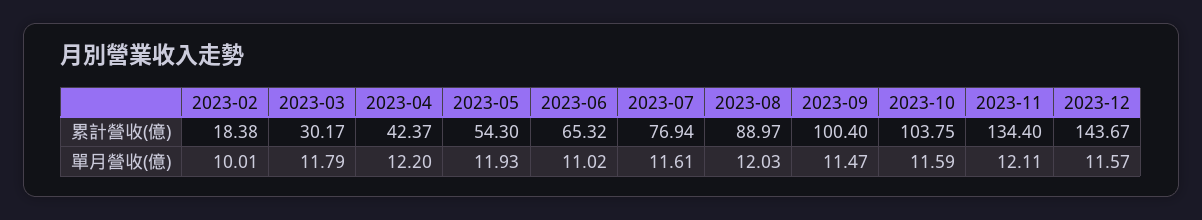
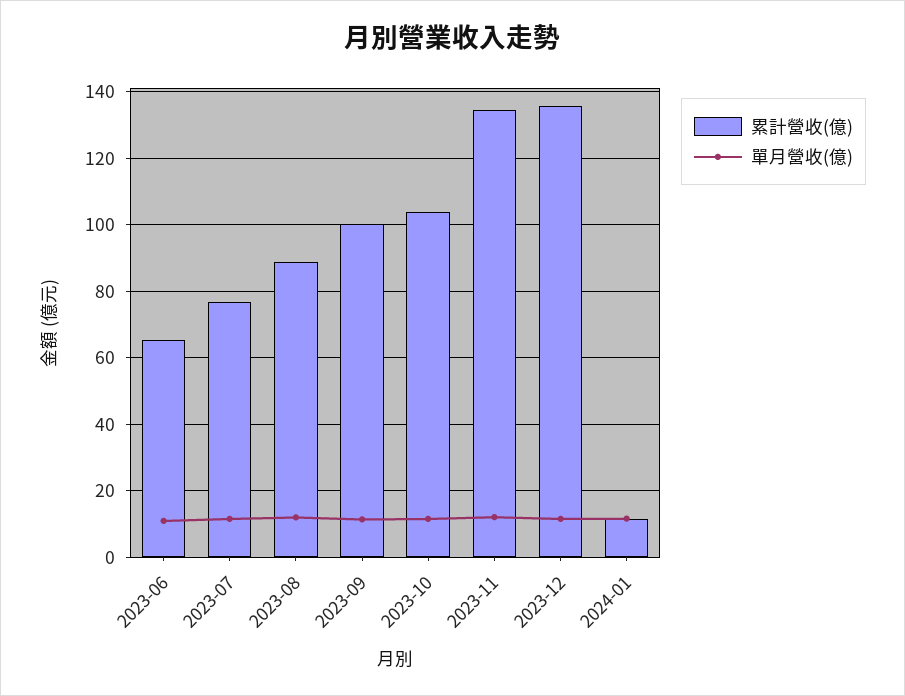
累計營收(億), 2023-02: 18.38 -> none
累計營收(億), 2023-03: 30.17 -> none
累計營收(億), 2023-04: 42.37 -> none
累計營收(億), 2023-05: 54.3 -> none
累計營收(億), 2023-12: 143.67 -> 136
單月營收(億), 2023-02: 10.01 -> none
單月營收(億), 2023-03: 11.79 -> none
單月營收(億), 2023-04: 12.2 -> none
單月營收(億), 2023-05: 11.93 -> none
累計營收(億), 2024-01: none -> 12
單月營收(億), 2024-01: none -> 12

